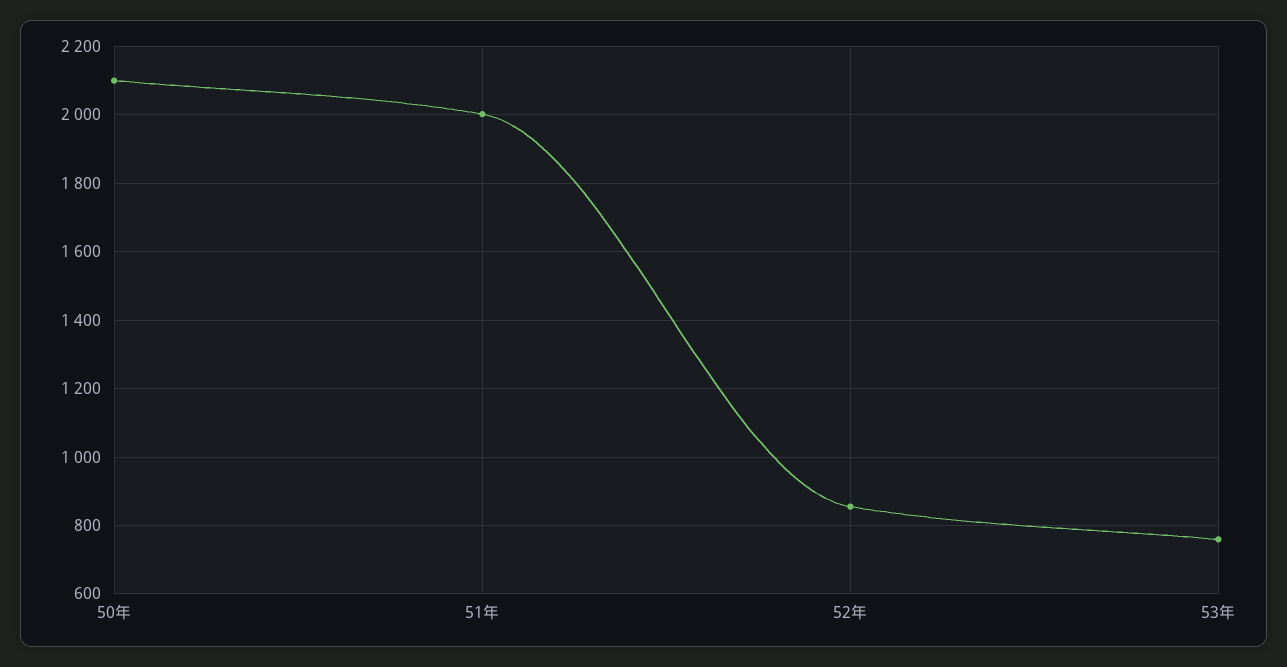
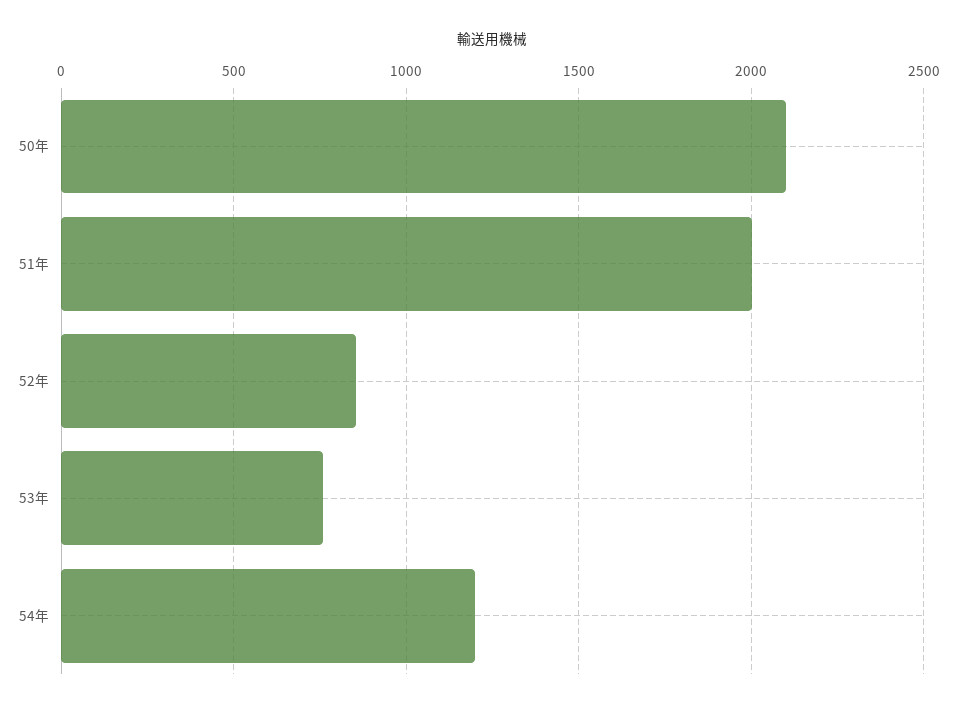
54年: none -> 1200

